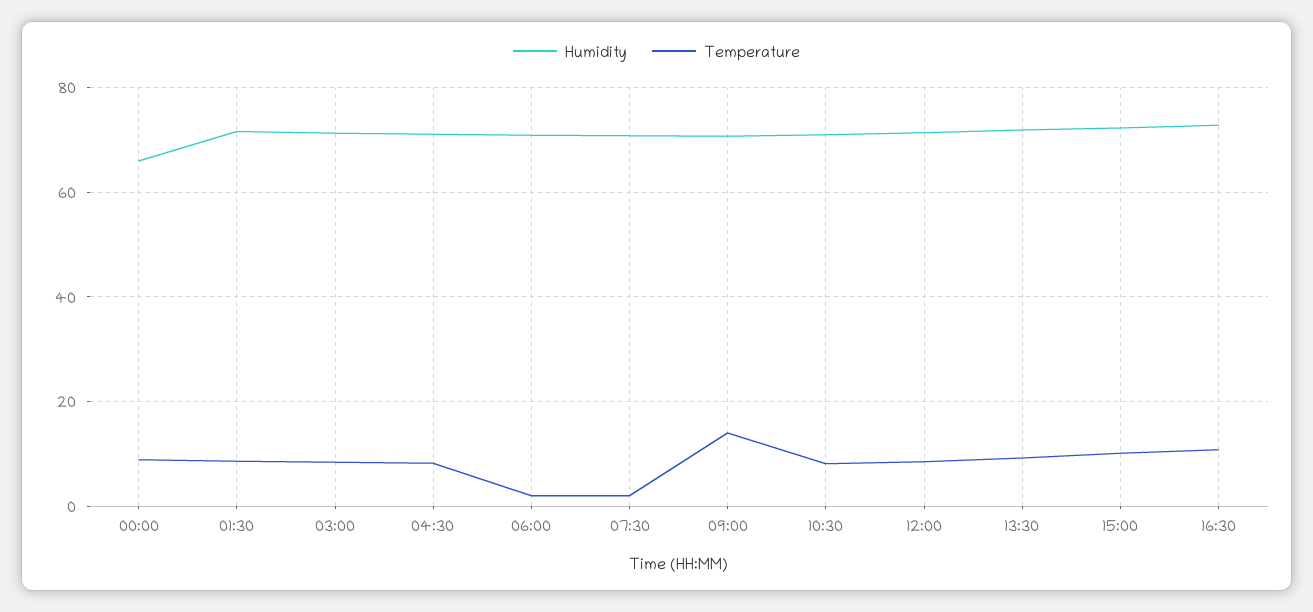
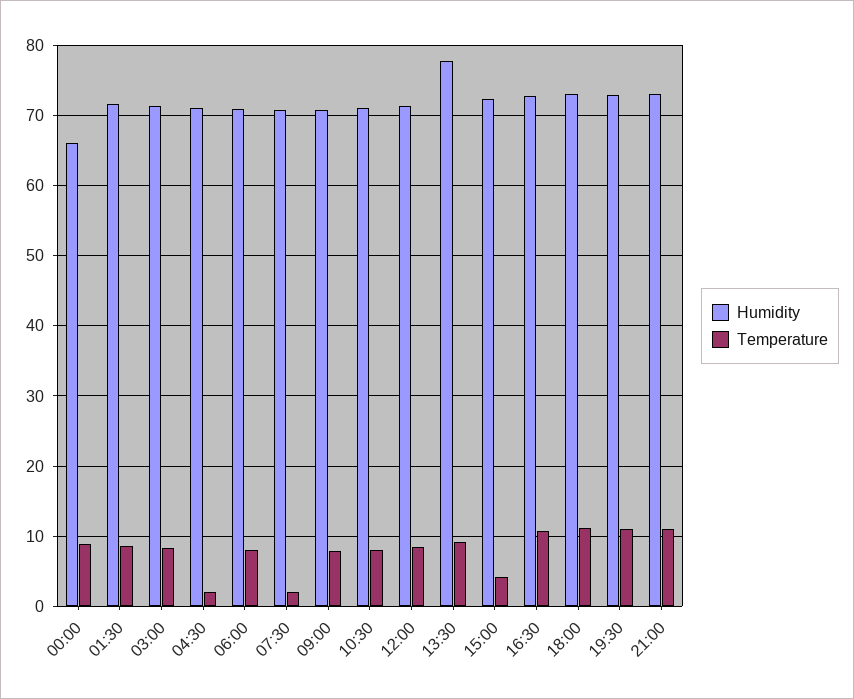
Temperature, 04:30: 8 -> 2
Temperature, 06:00: 2 -> 8
Temperature, 09:00: 14 -> 8
Humidity, 13:30: 72 -> 78
Temperature, 15:00: 10 -> 4
Humidity, 18:00: none -> 73
Temperature, 18:00: none -> 11
Humidity, 19:30: none -> 73
Temperature, 19:30: none -> 11
Humidity, 21:00: none -> 73
Temperature, 21:00: none -> 11

